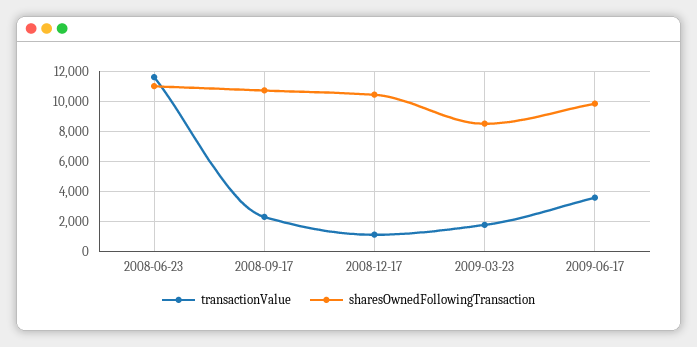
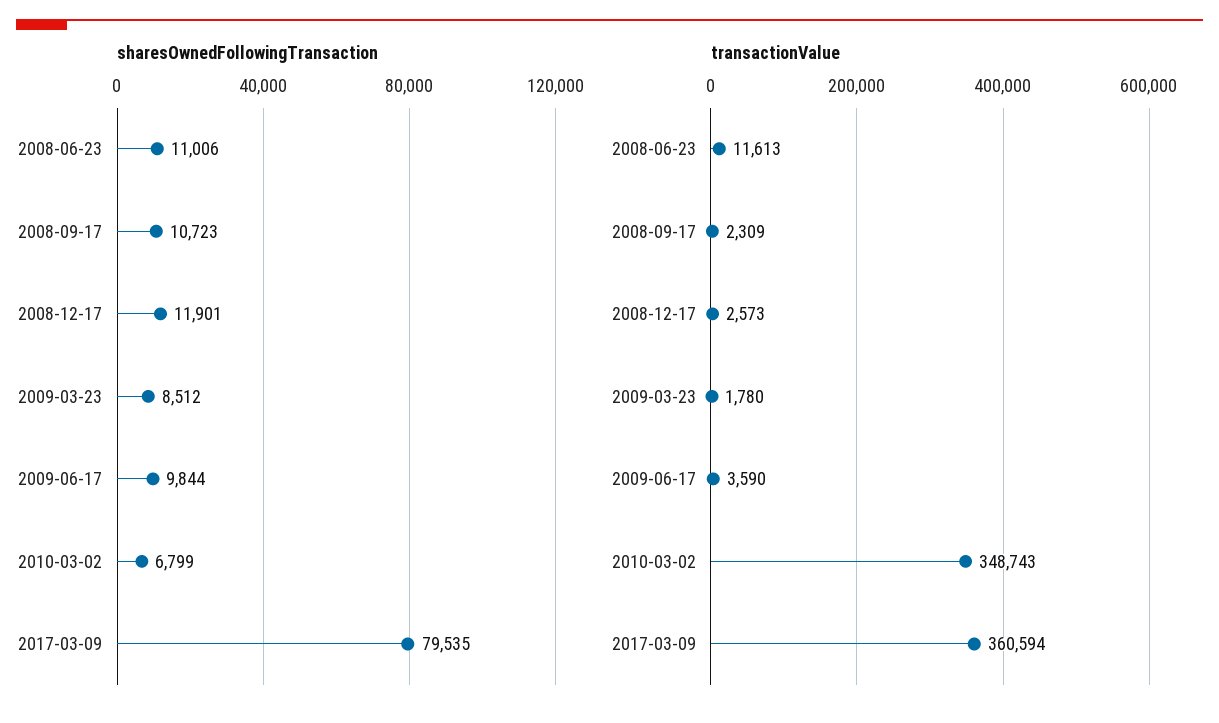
transactionValue, 2008-12-17: 1000 -> 2573
sharesOwnedFollowingTransaction, 2008-12-17: 10500 -> 11901
sharesOwnedFollowingTransaction, 2010-03-02: none -> 6799
sharesOwnedFollowingTransaction, 2017-03-09: none -> 79535
transactionValue, 2010-03-02: none -> 348743
transactionValue, 2017-03-09: none -> 360594

